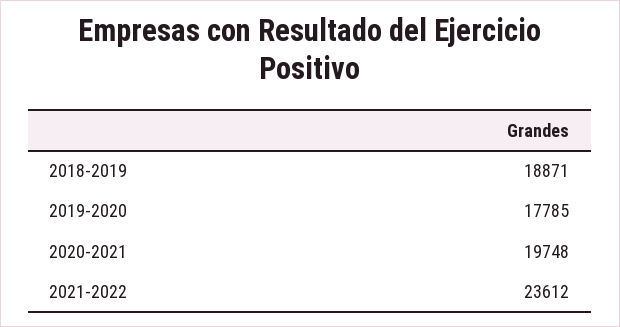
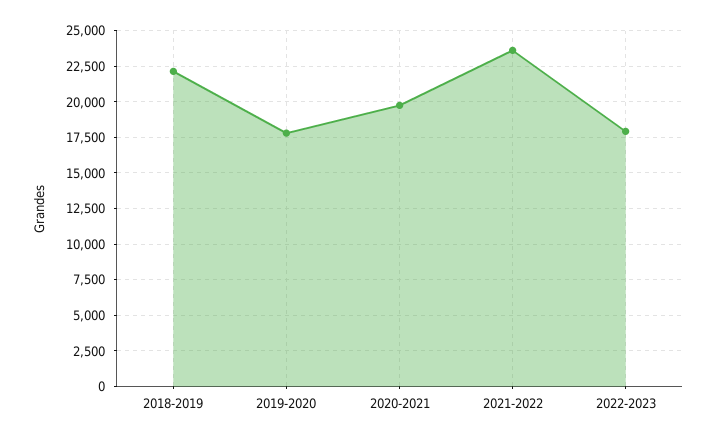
2018-2019: 18871 -> 22000
2022-2023: none -> 18000

